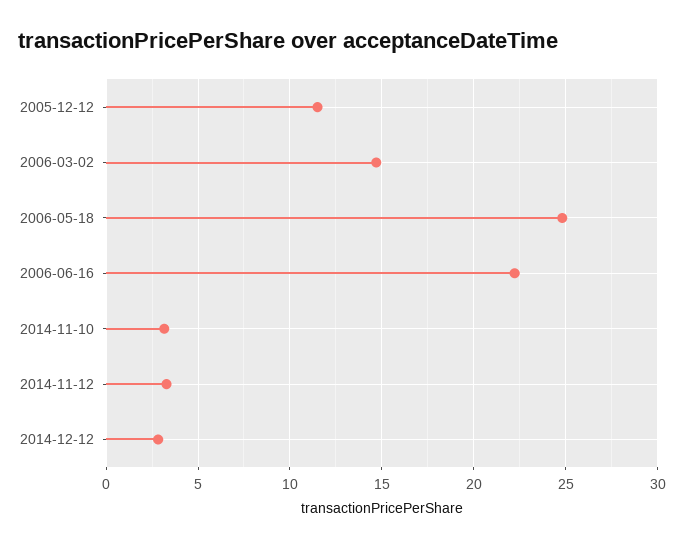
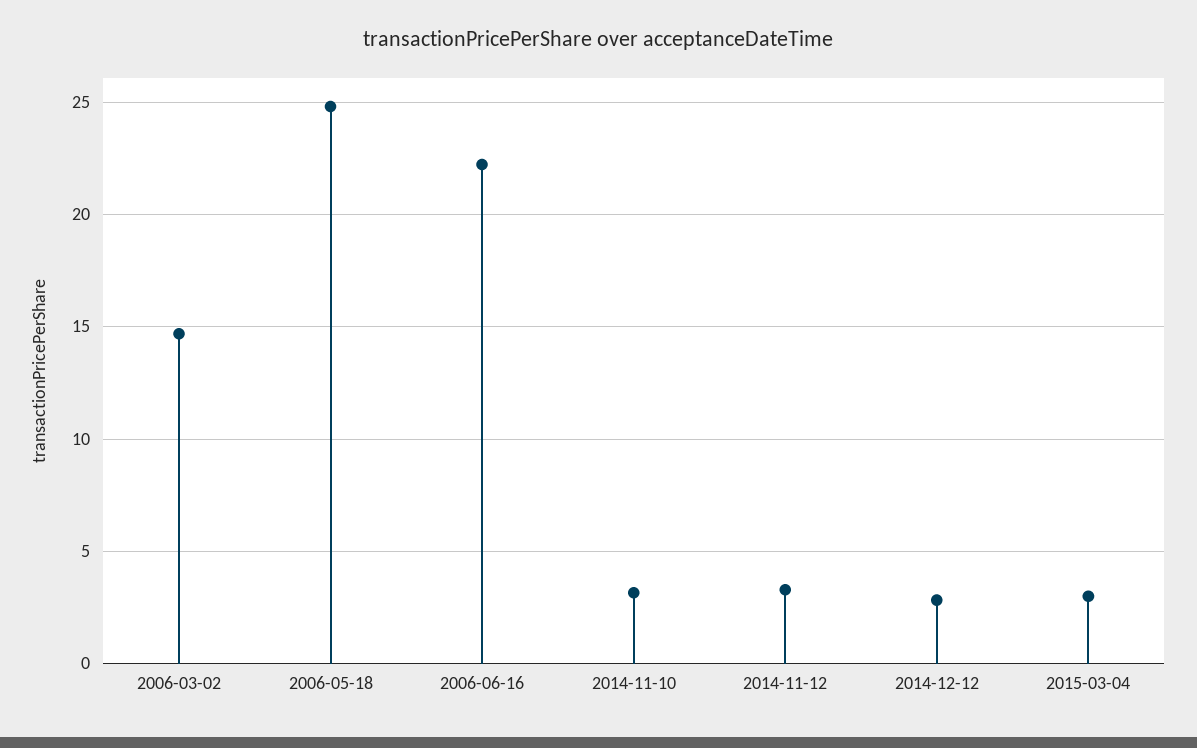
2005-12-12: 11.5 -> none
2015-03-04: none -> 3

